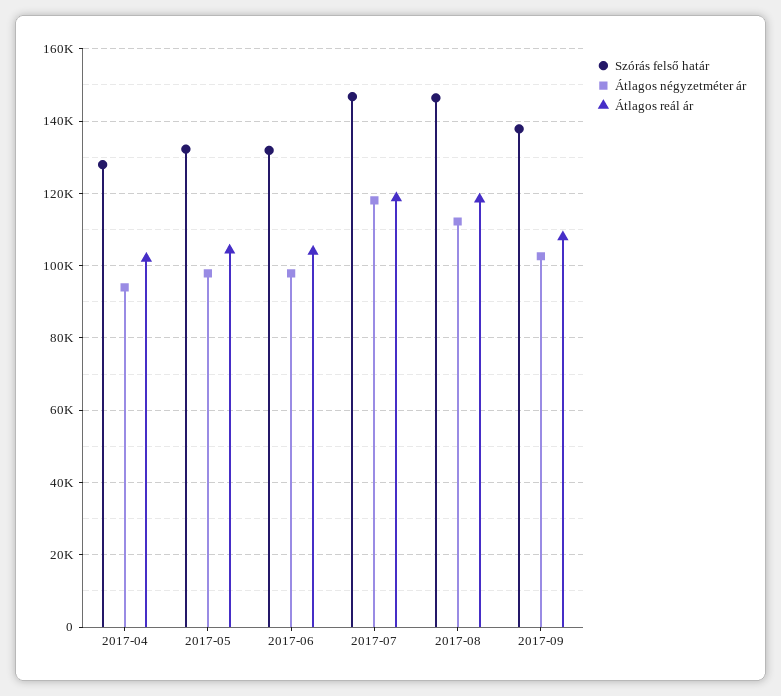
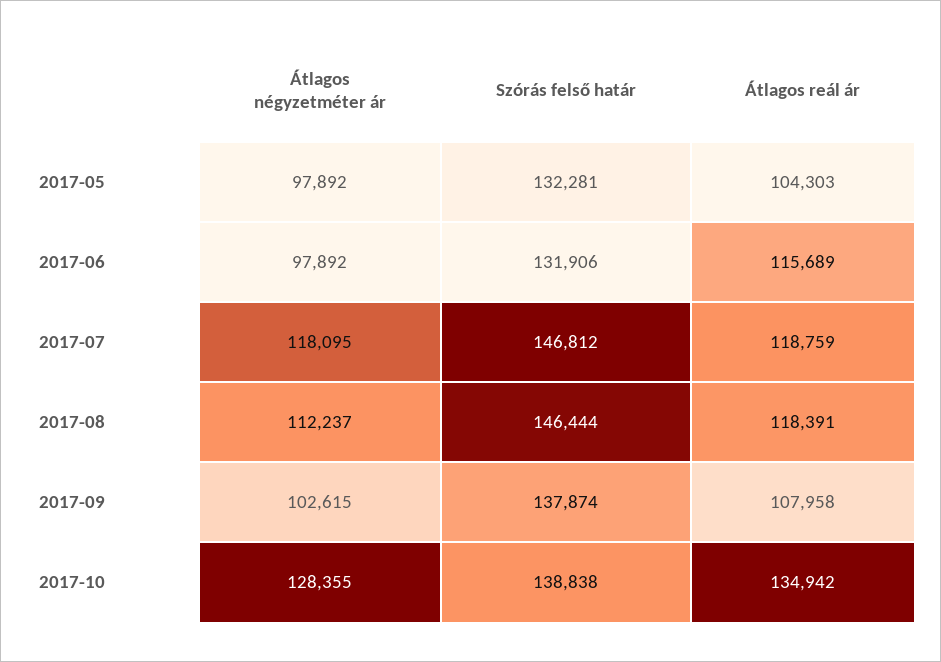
Szórás felső határ, 2017-04: 128000 -> none
Átlagos négyzetméter ár, 2017-04: 94000 -> none
Átlagos reál ár, 2017-04: 102000 -> none
Átlagos reál ár, 2017-06: 104000 -> 115689
Átlagos négyzetméter ár, 2017-10: none -> 128355
Szórás felső határ, 2017-10: none -> 138838
Átlagos reál ár, 2017-10: none -> 134942

